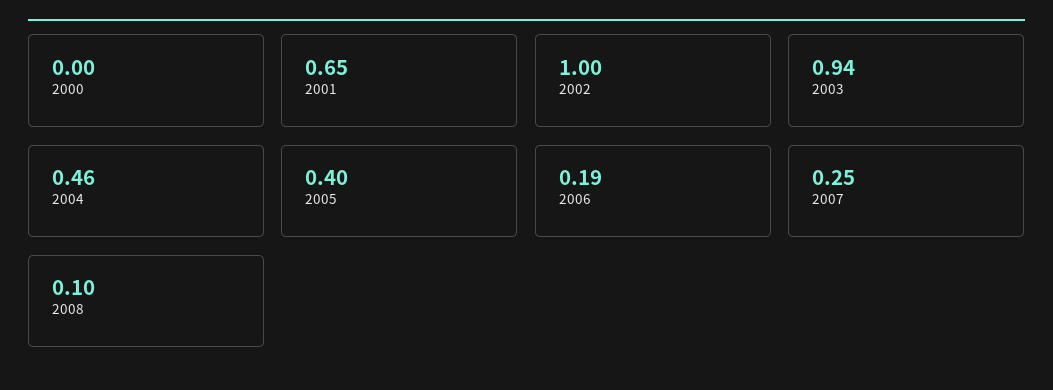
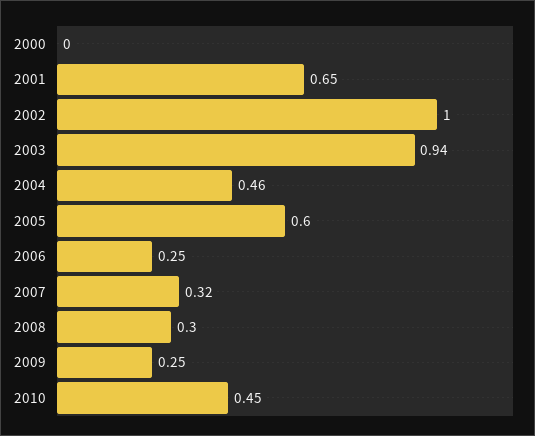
2005: 0.4 -> 0.6
2006: 0.19 -> 0.25
2007: 0.25 -> 0.32
2008: 0.1 -> 0.3
2009: none -> 0.25
2010: none -> 0.45

